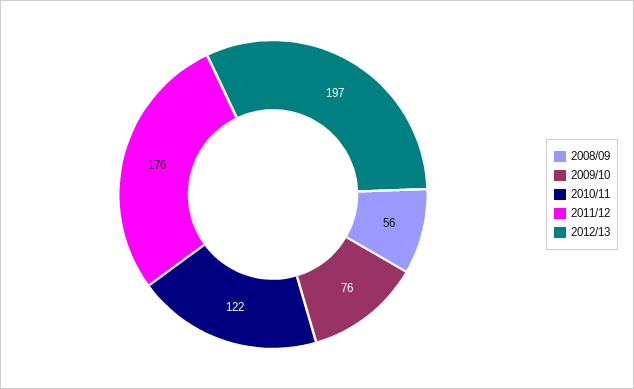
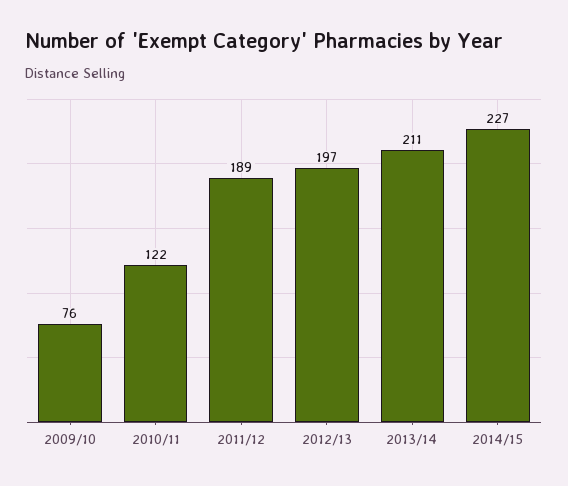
2008/09: 56 -> none
2011/12: 176 -> 189
2013/14: none -> 211
2014/15: none -> 227

